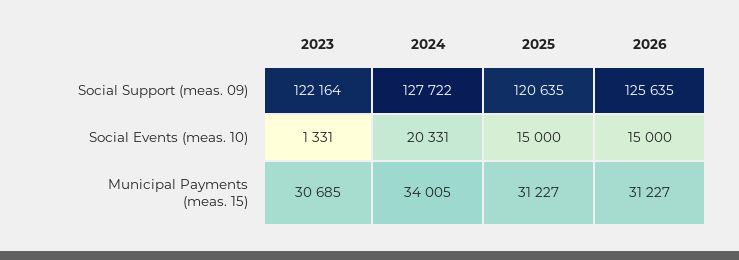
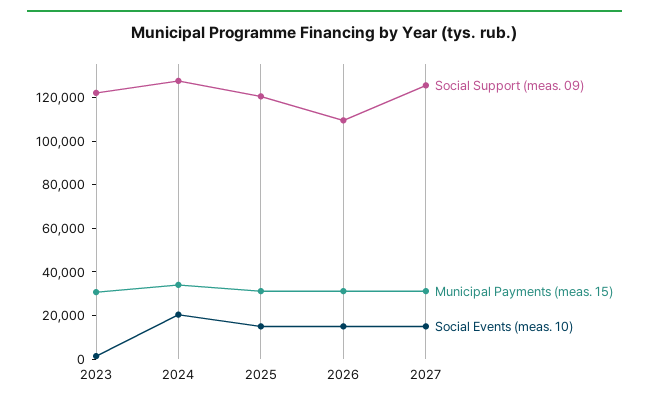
Social Support (meas. 09), 2026: 125635 -> 110000
Social Support (meas. 09), 2027: none -> 125000
Municipal Payments (meas. 15), 2027: none -> 30000
Social Events (meas. 10), 2027: none -> 15000

